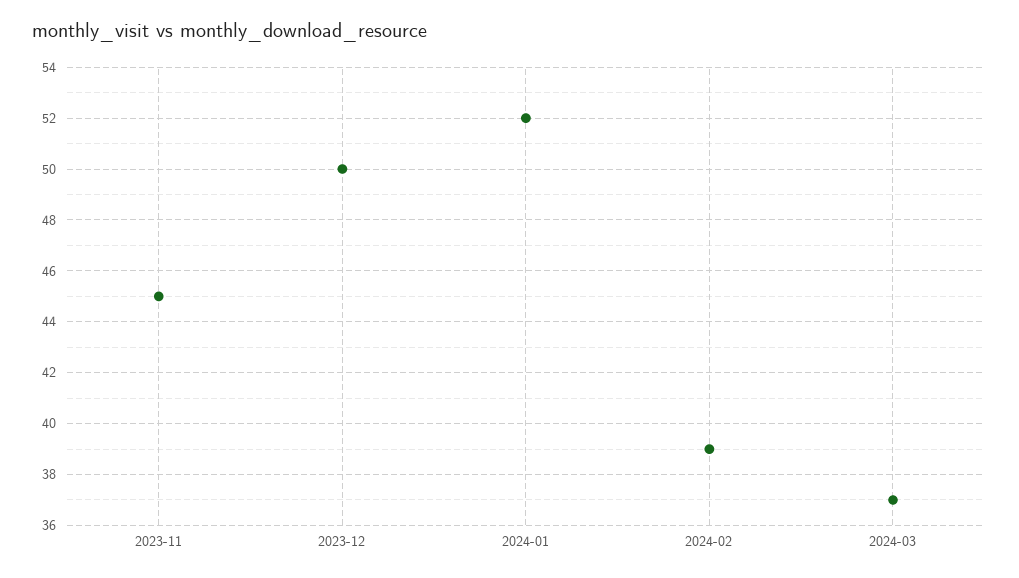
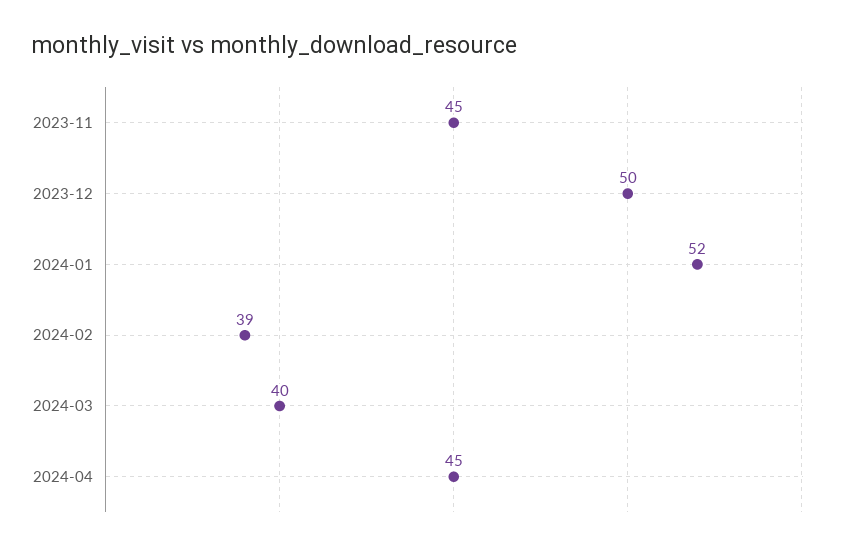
2024-03: 37 -> 40
2024-04: none -> 45

